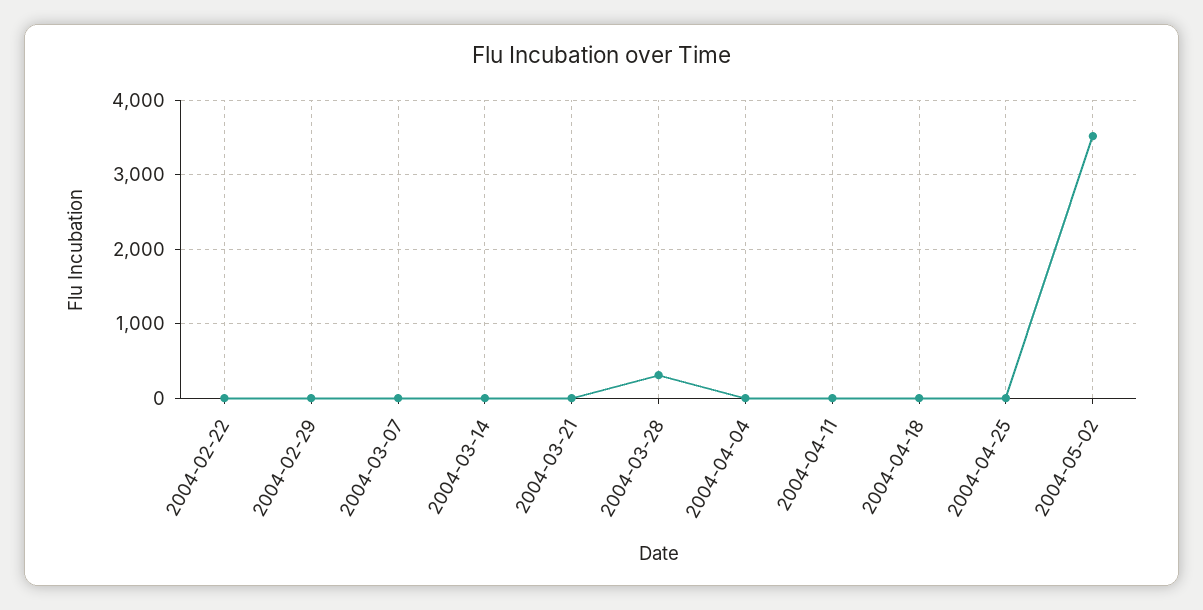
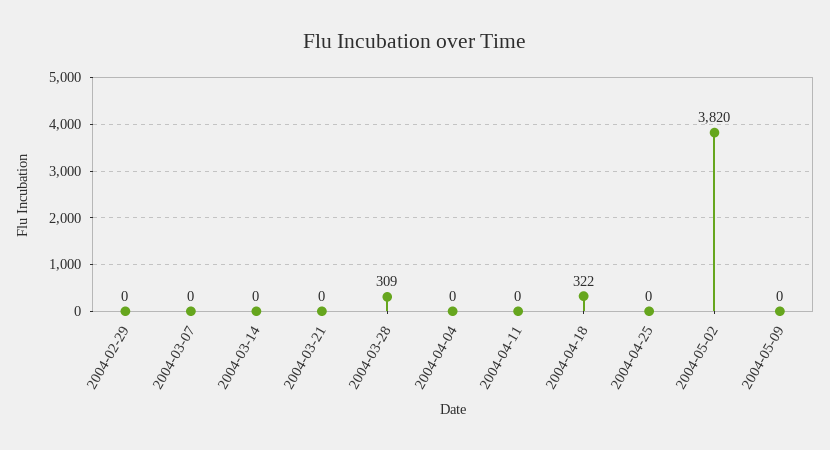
2004-02-22: 0 -> none
2004-04-18: 0 -> 322
2004-05-02: 3500 -> 3820
2004-05-09: none -> 0

